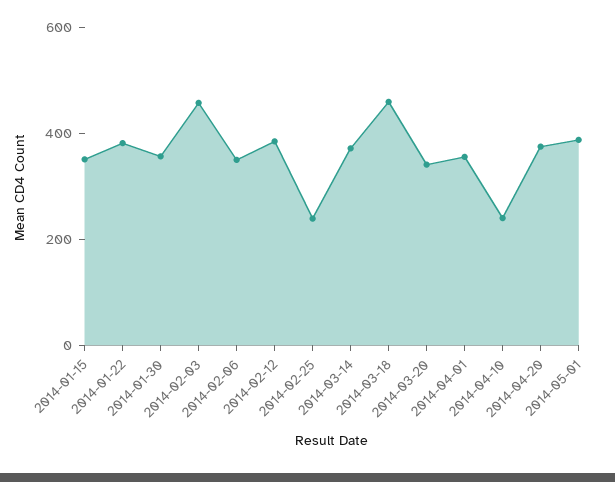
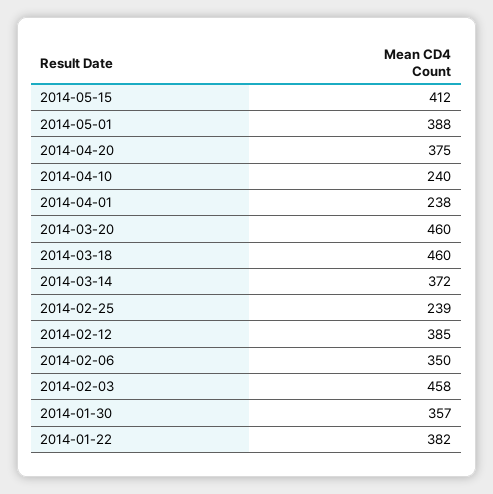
2014-01-15: 350 -> none
2014-03-20: 350 -> 460
2014-04-01: 350 -> 238
2014-05-15: none -> 412

